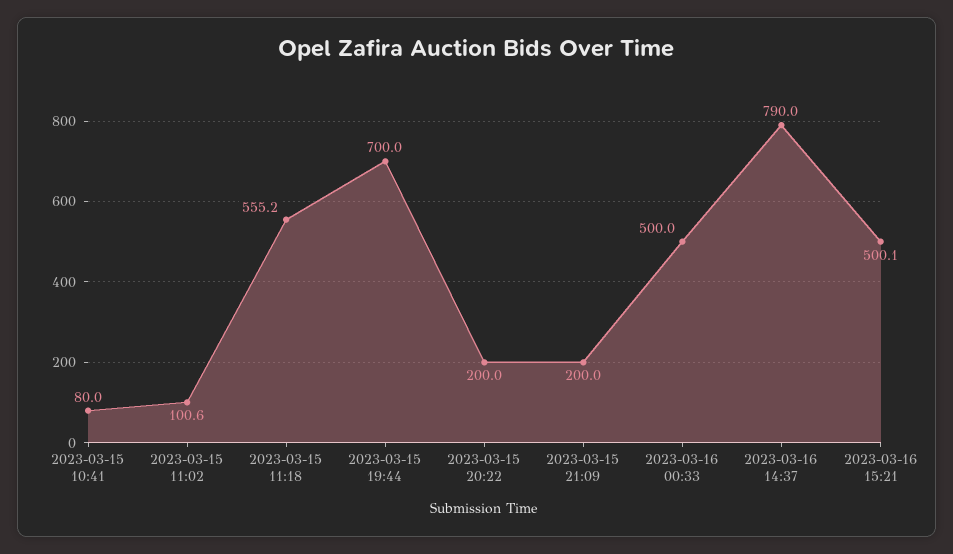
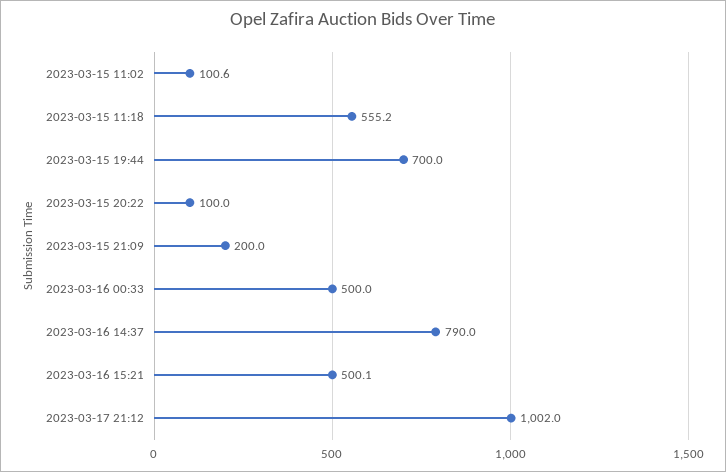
2023-03-15 10:41: 80 -> none
2023-03-15 20:22: 200 -> 100
2023-03-17 21:12: none -> 1002

